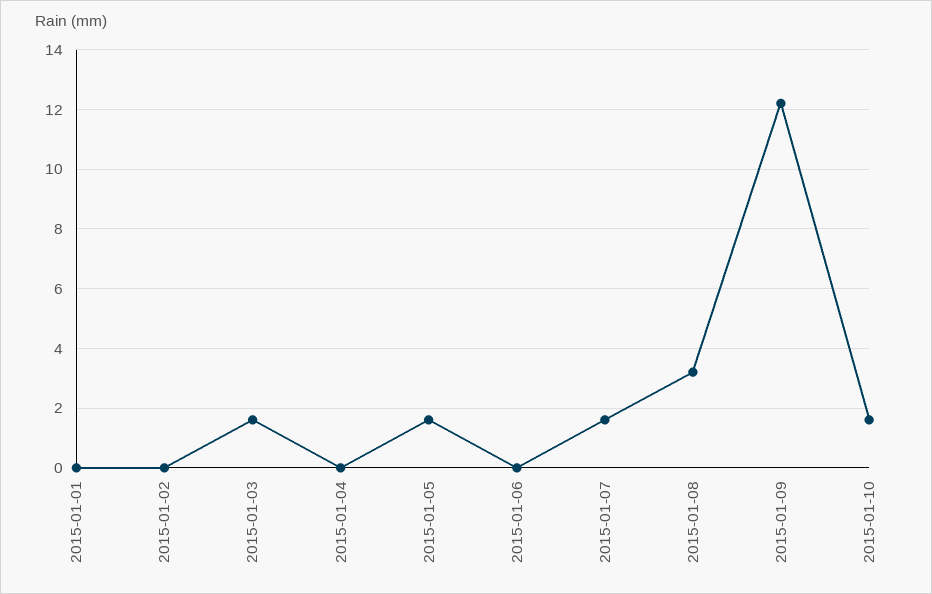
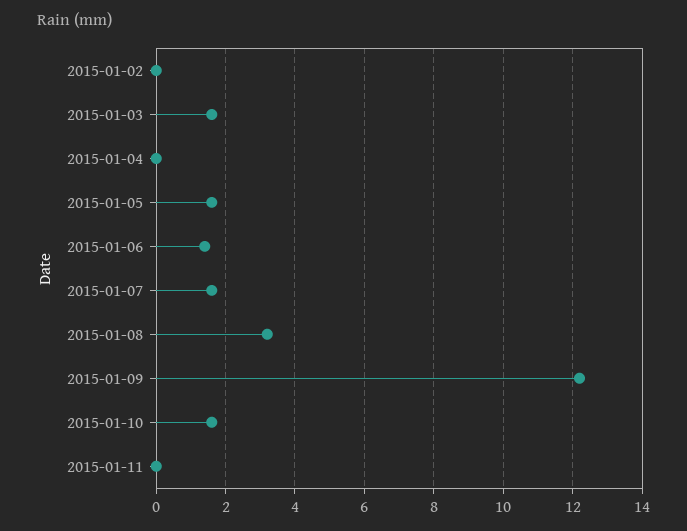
2015-01-01: 0 -> none
2015-01-06: 0 -> 1.5
2015-01-11: none -> 0

